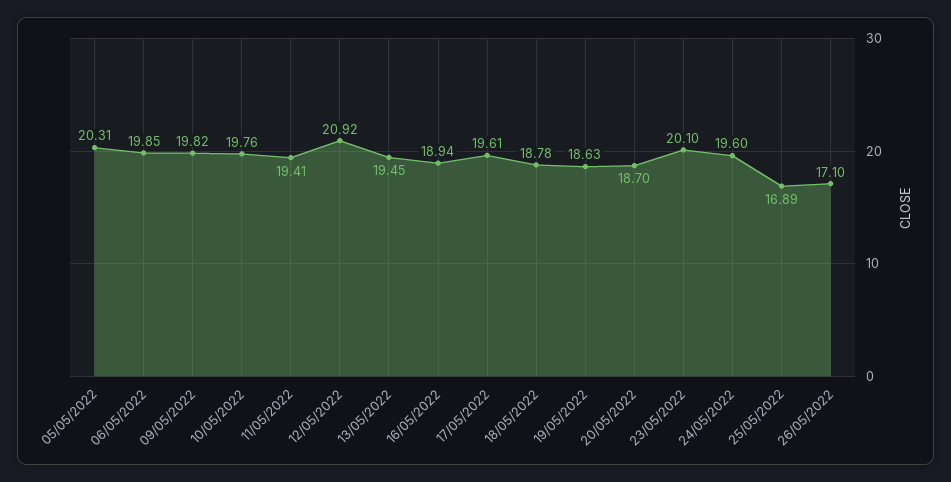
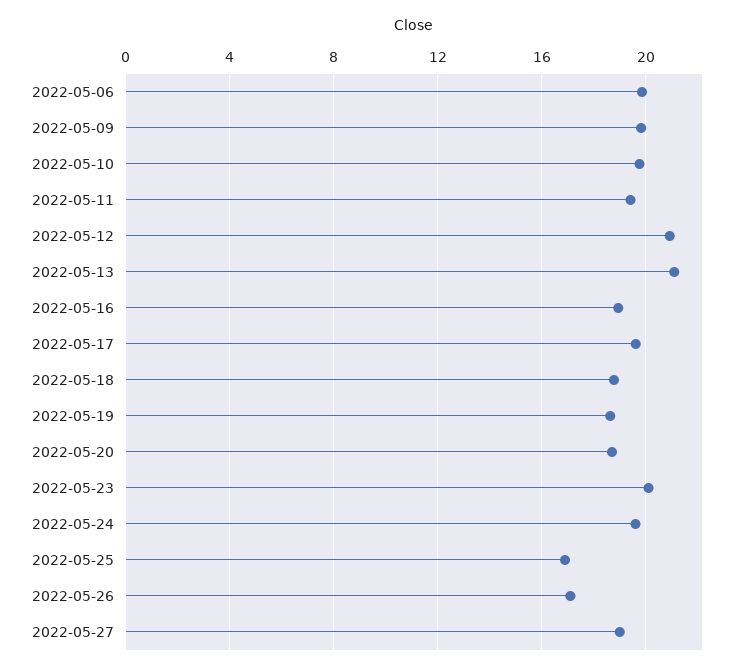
05/05/2022: 20.31 -> none
13/05/2022: 19.45 -> 21
2022-05-27: none -> 19

